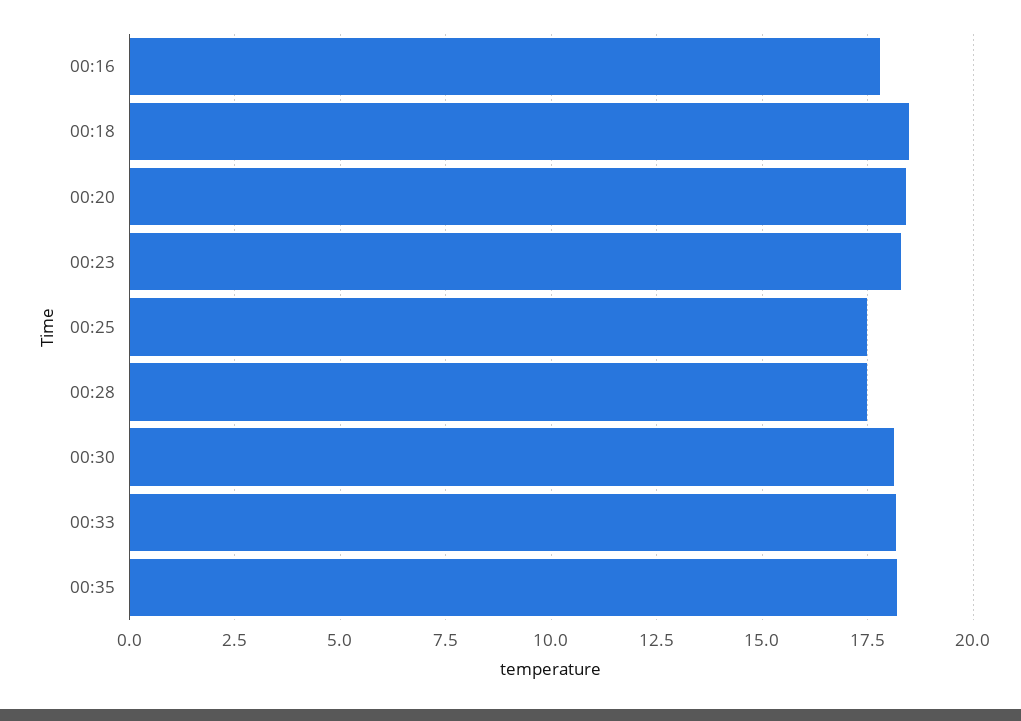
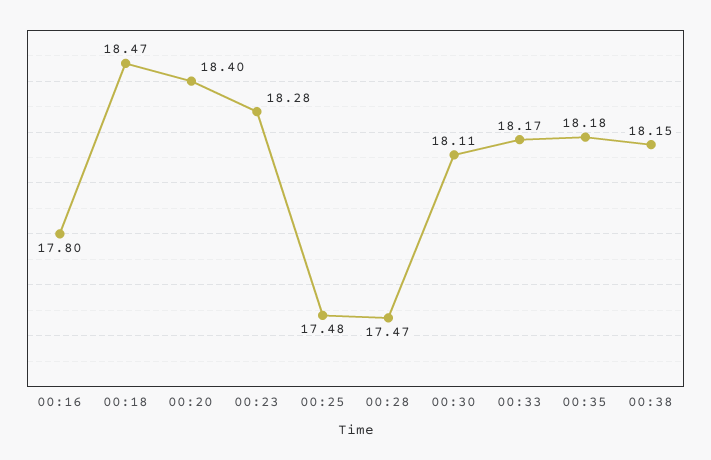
00:38: none -> 18.15

